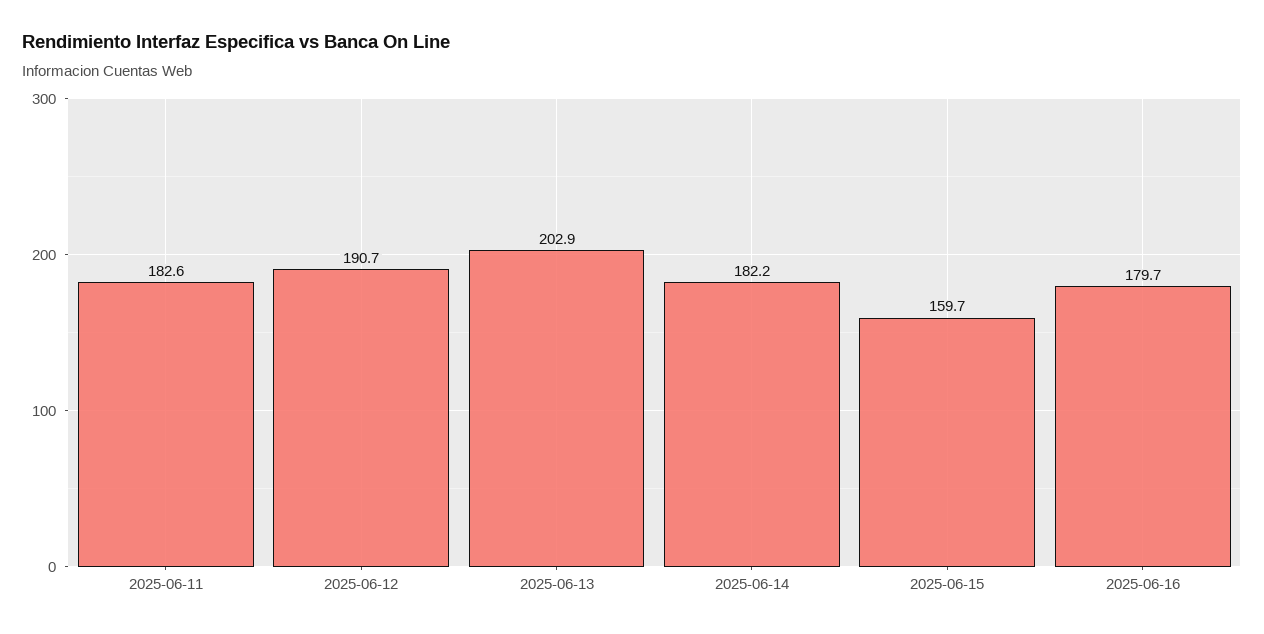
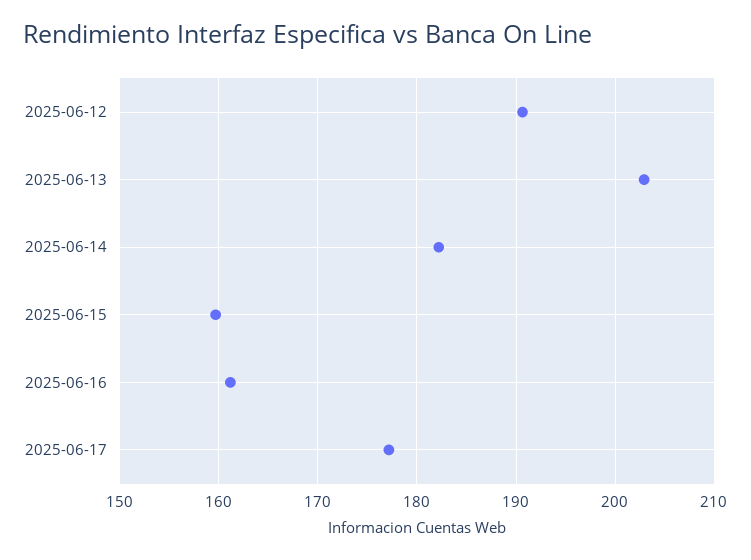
2025-06-11: 182.6 -> none
2025-06-16: 179.7 -> 161
2025-06-17: none -> 177

